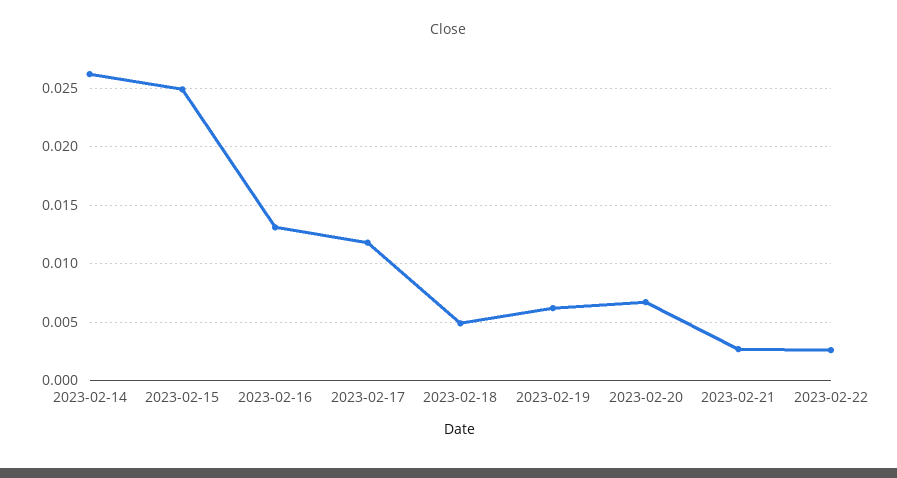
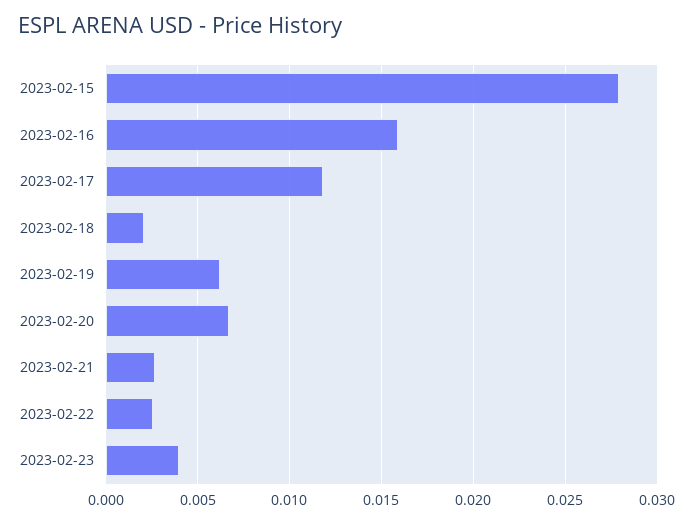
2023-02-14: 0.026 -> none
2023-02-15: 0.025 -> 0.028
2023-02-16: 0.013 -> 0.016
2023-02-18: 0.005 -> 0.002
2023-02-23: none -> 0.004

